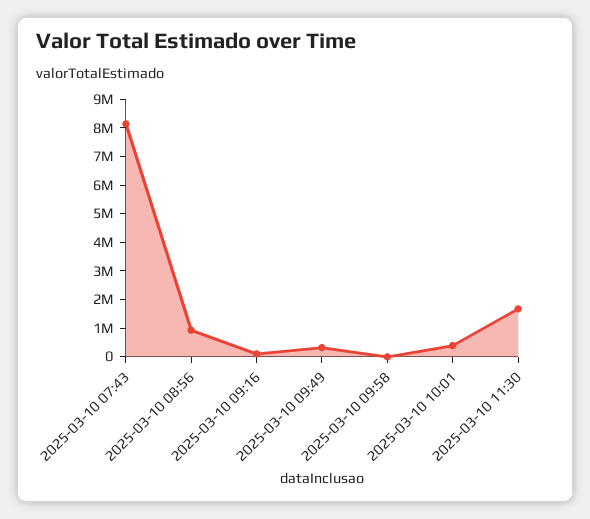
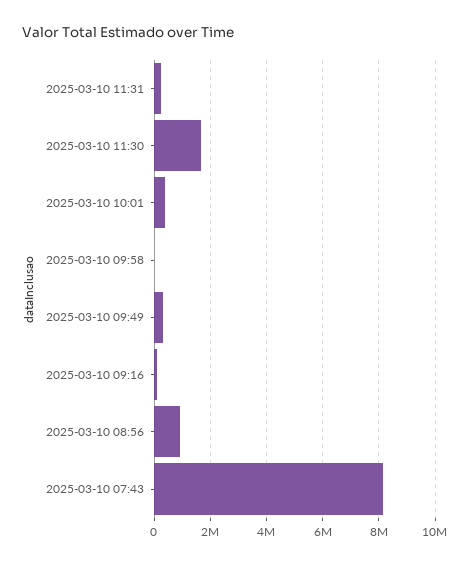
2025-03-10 11:31: none -> 250000

